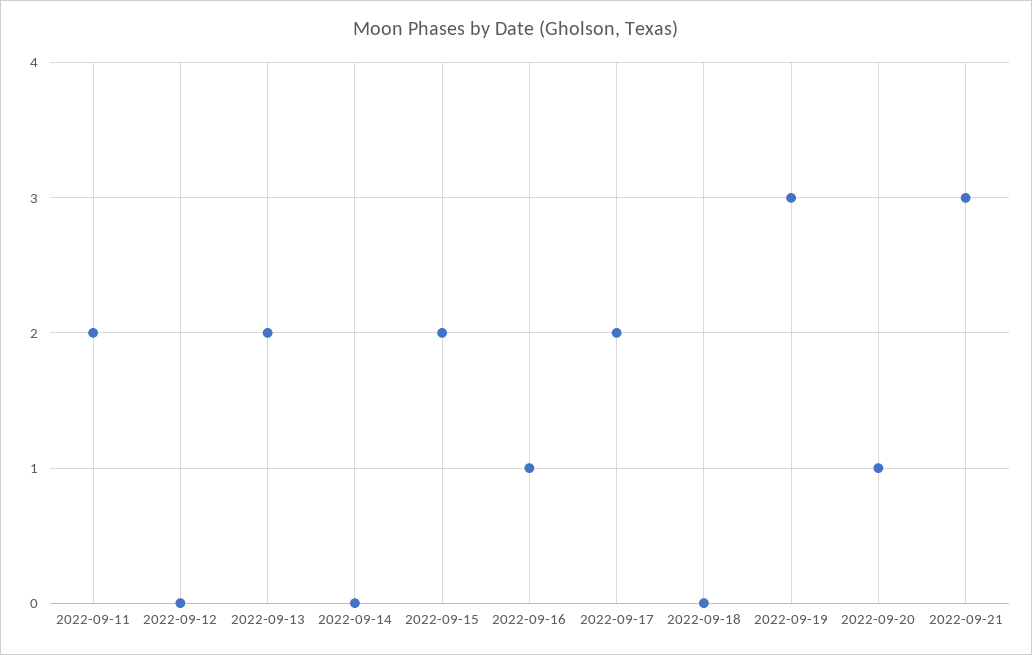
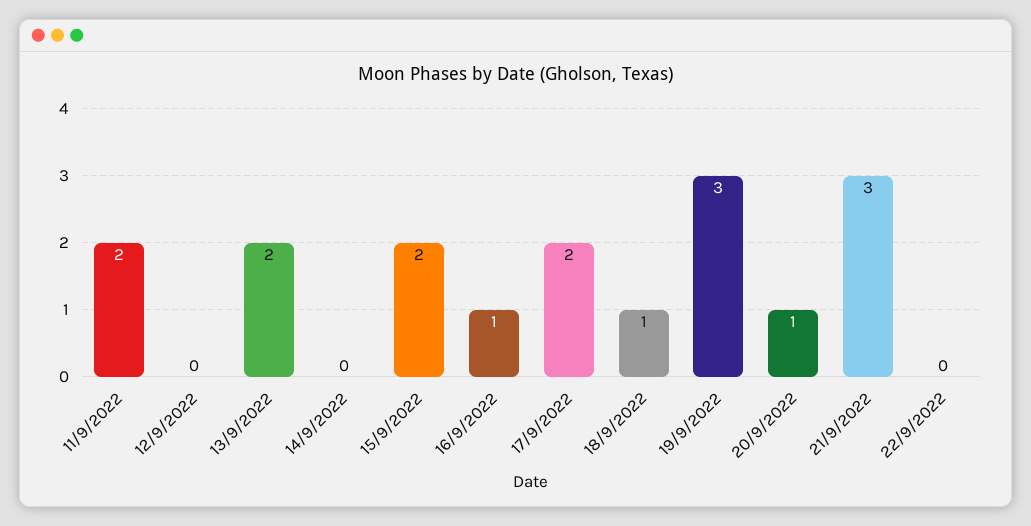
2022-09-18: 0 -> 1
22/9/2022: none -> 0

